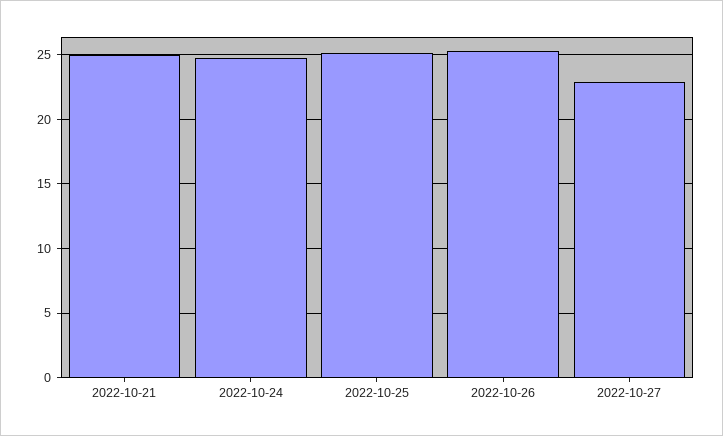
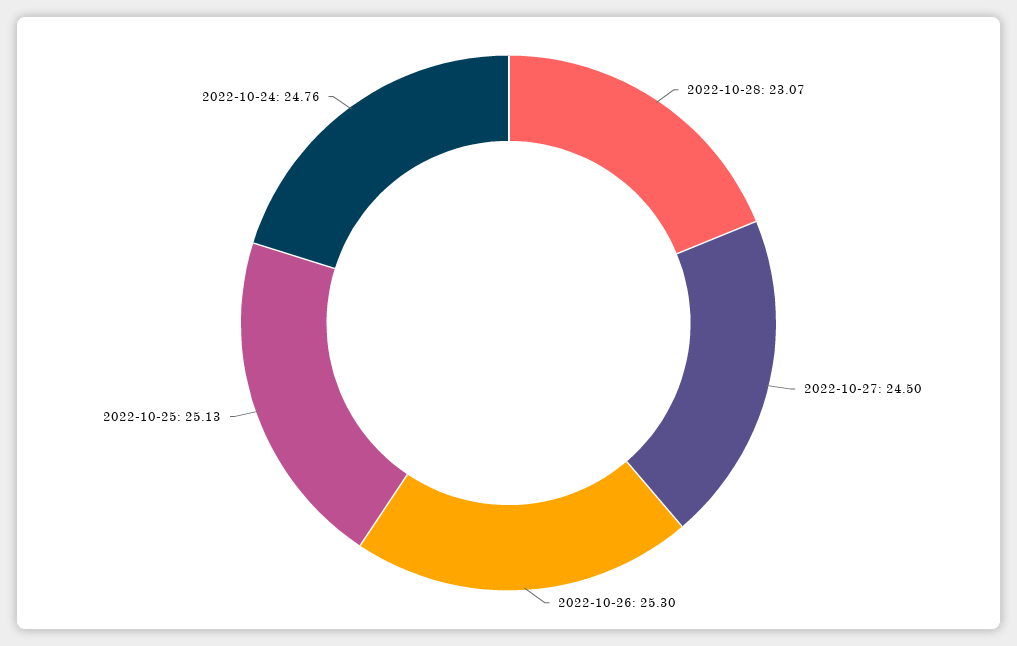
2022-10-21: 25 -> none
2022-10-27: 23 -> 24.5
2022-10-28: none -> 23.07

